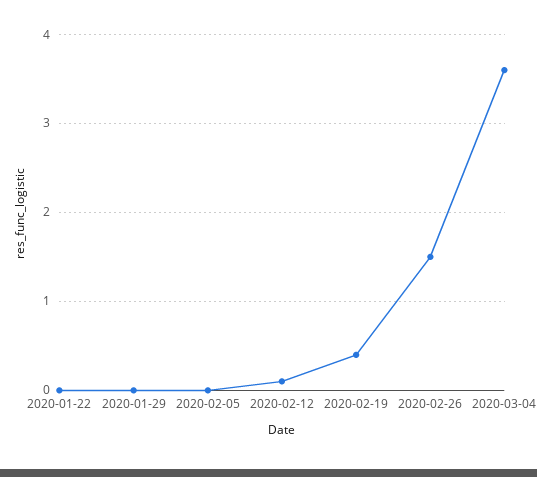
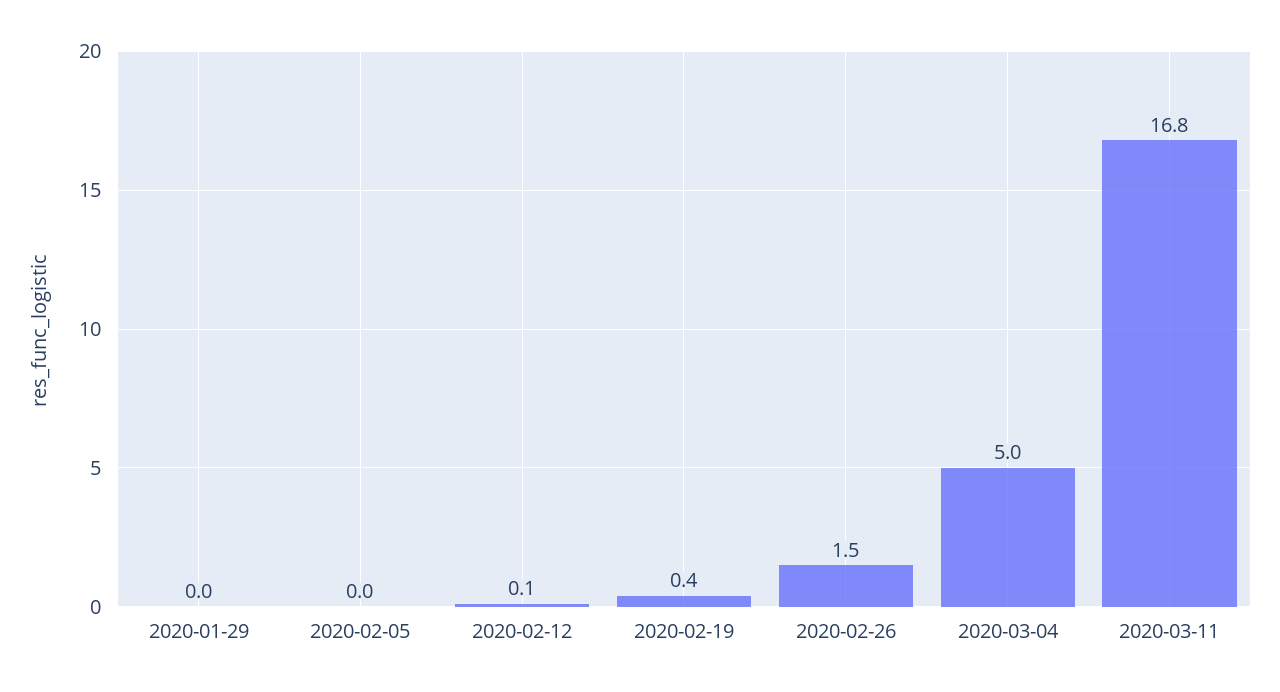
2020-01-22: 0 -> none
2020-03-04: 3.6 -> 5
2020-03-11: none -> 16.8

